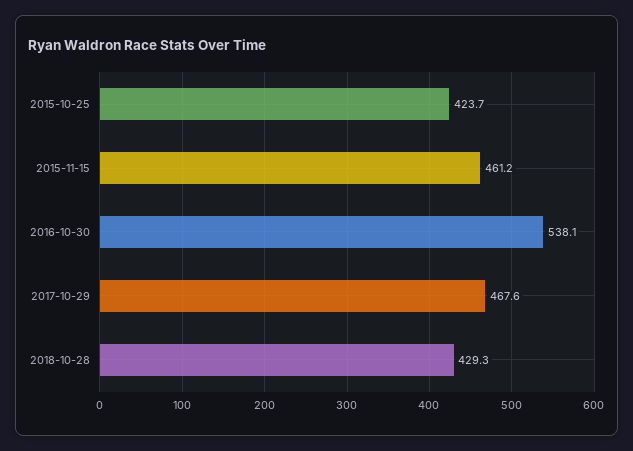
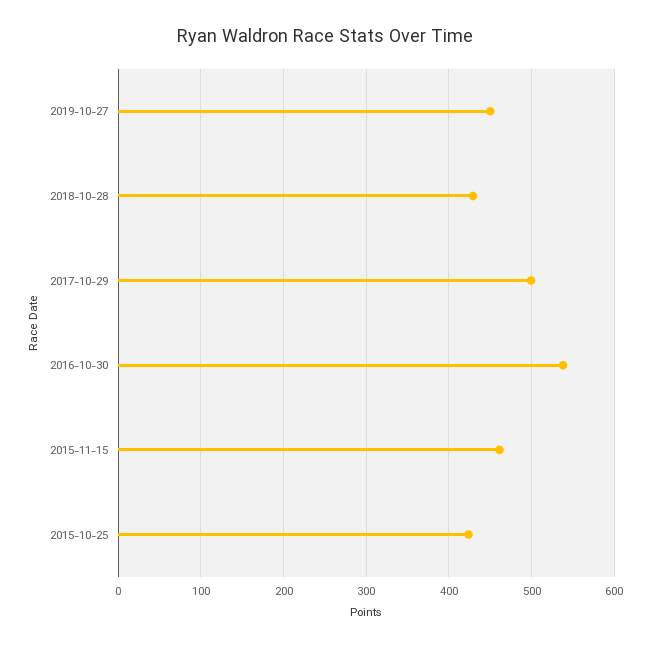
2017-10-29: 467.6 -> 500
2019-10-27: none -> 450

